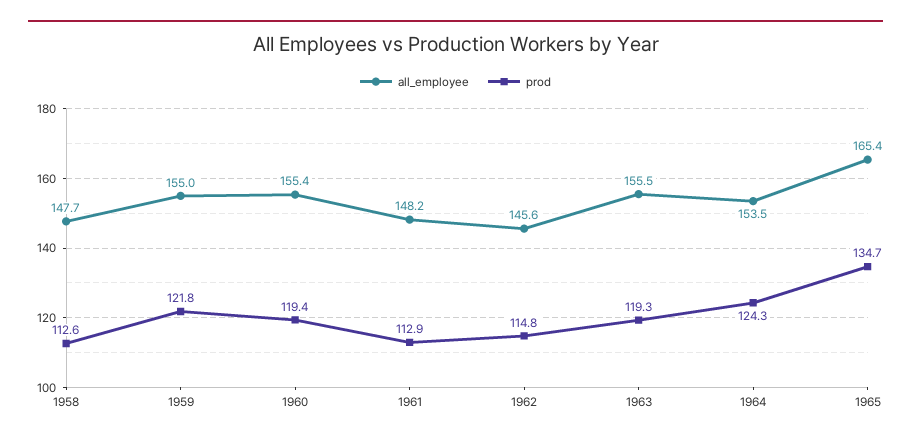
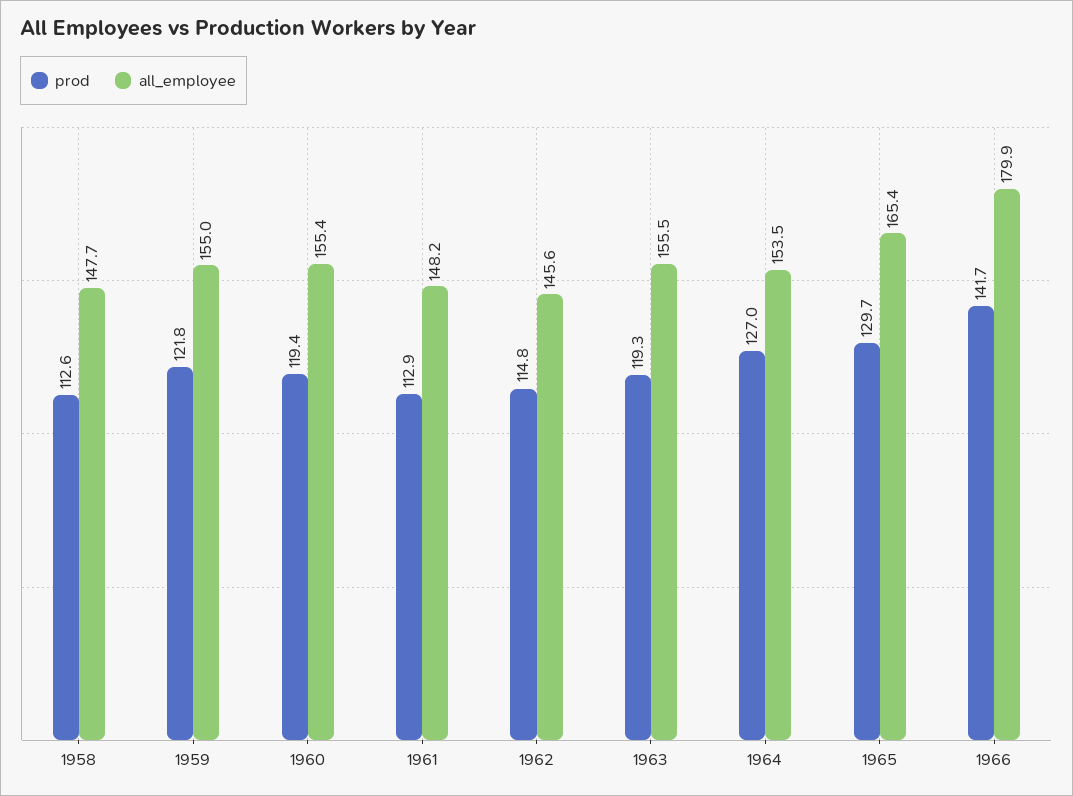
prod, 1964: 124.3 -> 127
prod, 1965: 134.7 -> 129.7
prod, 1966: none -> 141.7
all_employee, 1966: none -> 179.9

